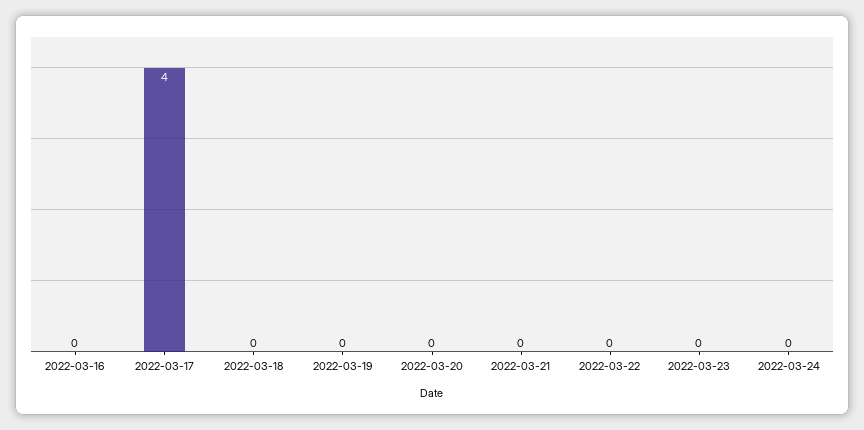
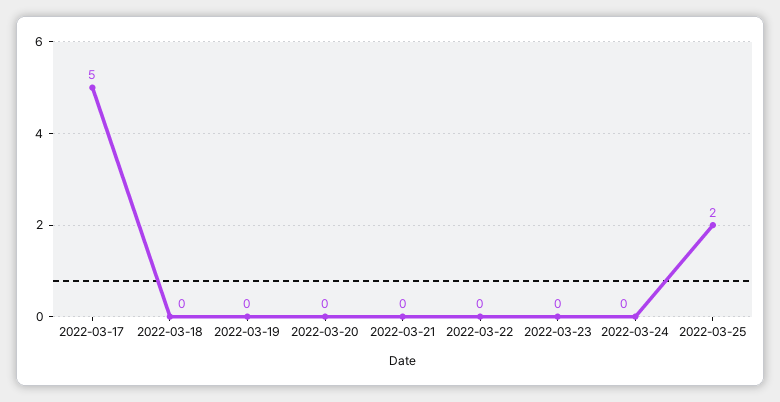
2022-03-16: 0 -> none
2022-03-17: 4 -> 5
2022-03-25: none -> 2

